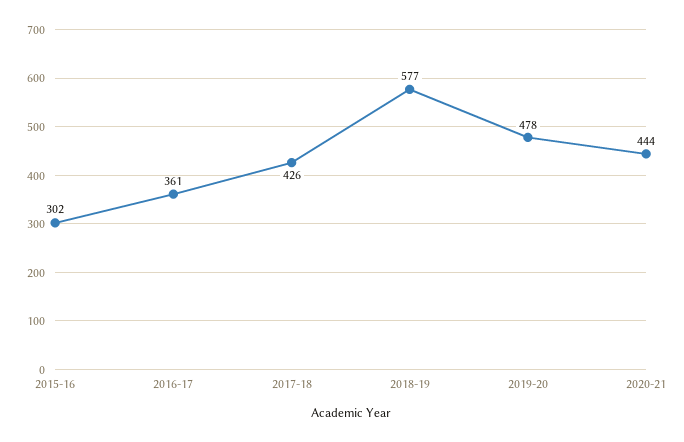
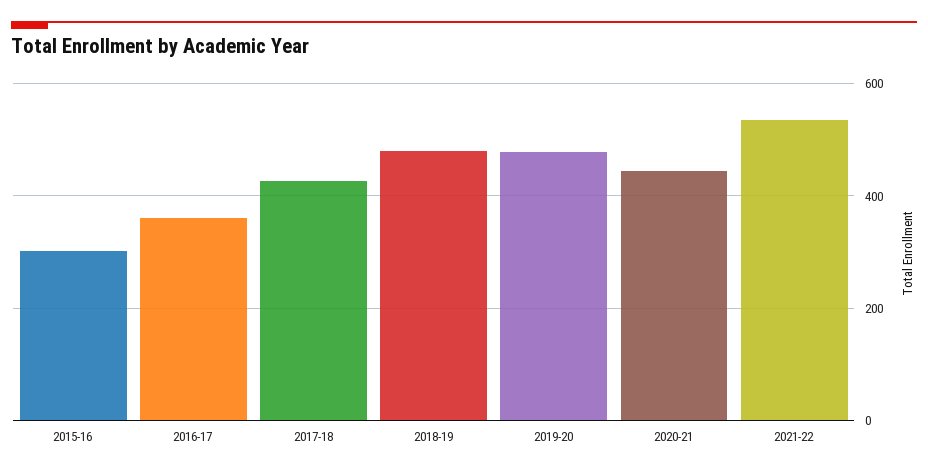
2018-19: 577 -> 480
2021-22: none -> 540

